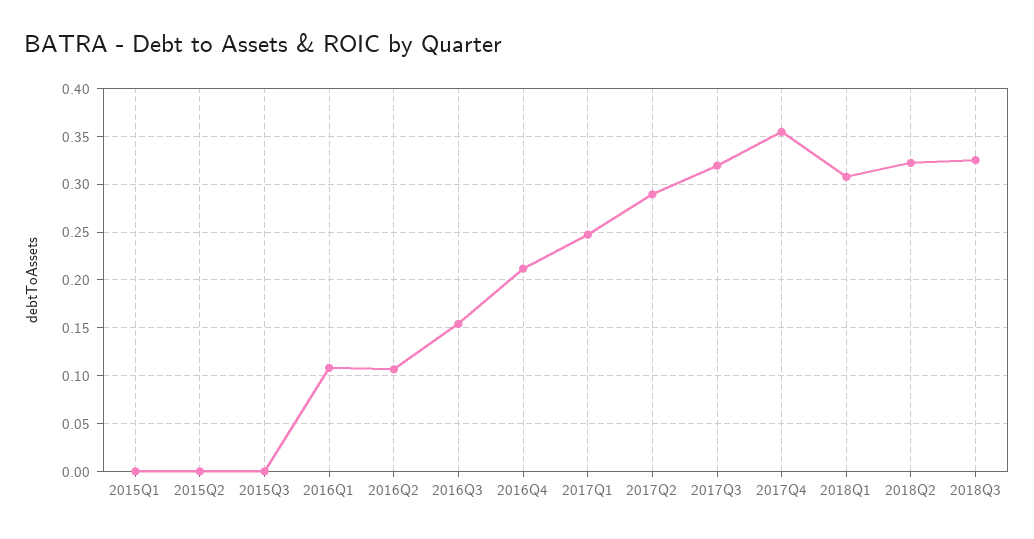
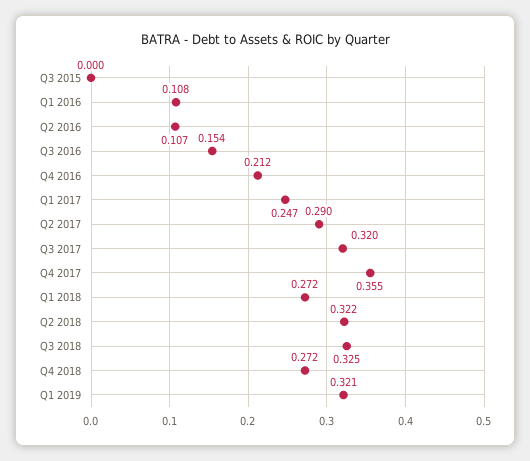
2015Q1: 0 -> none
2015Q2: 0 -> none
2018Q1: 0.31 -> 0.272
Q4 2018: none -> 0.272
Q1 2019: none -> 0.321

